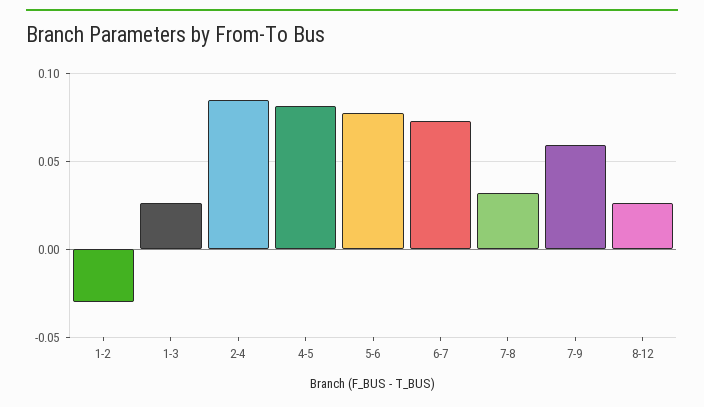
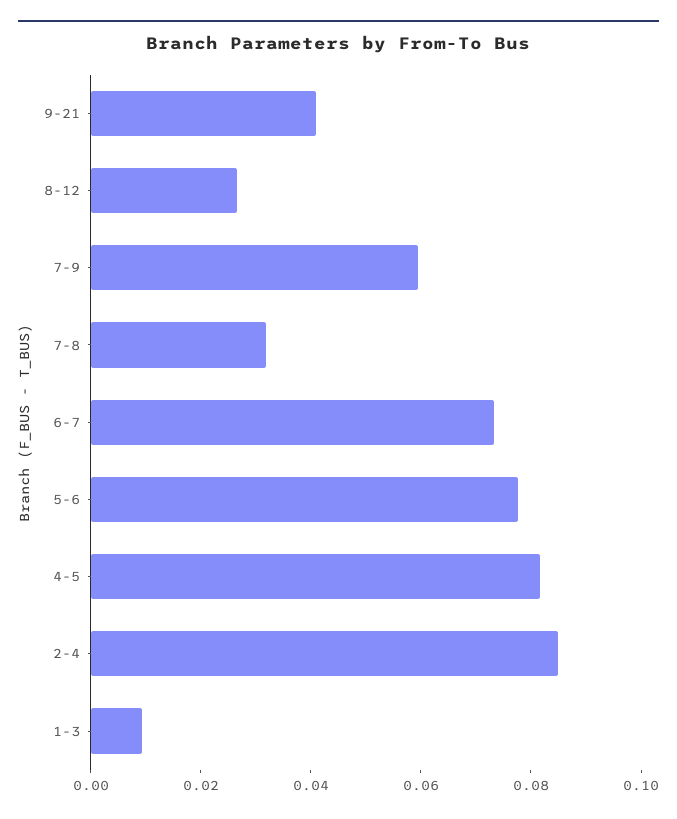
1-2: -0.03 -> none
1-3: 0.025 -> 0.01
9-21: none -> 0.04

